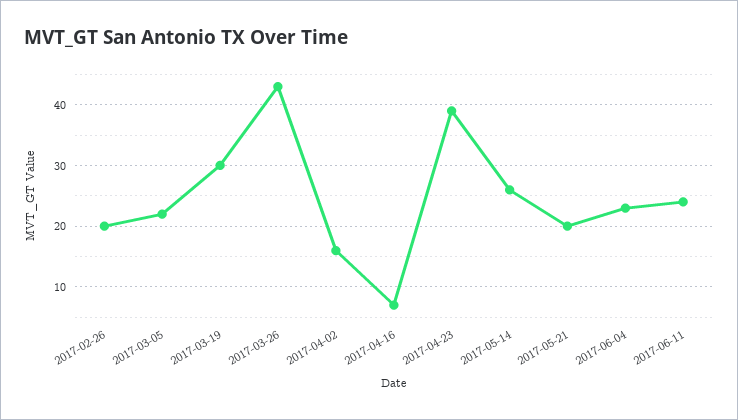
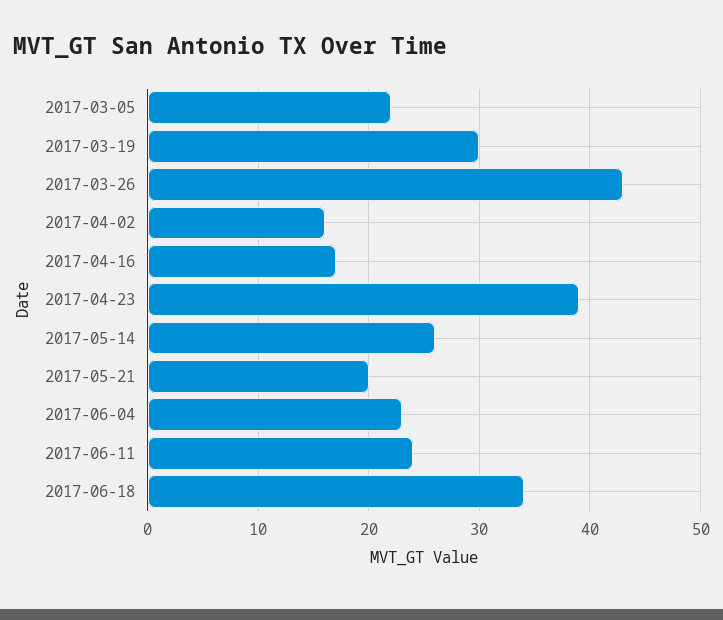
2017-02-26: 20 -> none
2017-04-16: 7 -> 17
2017-06-18: none -> 34

